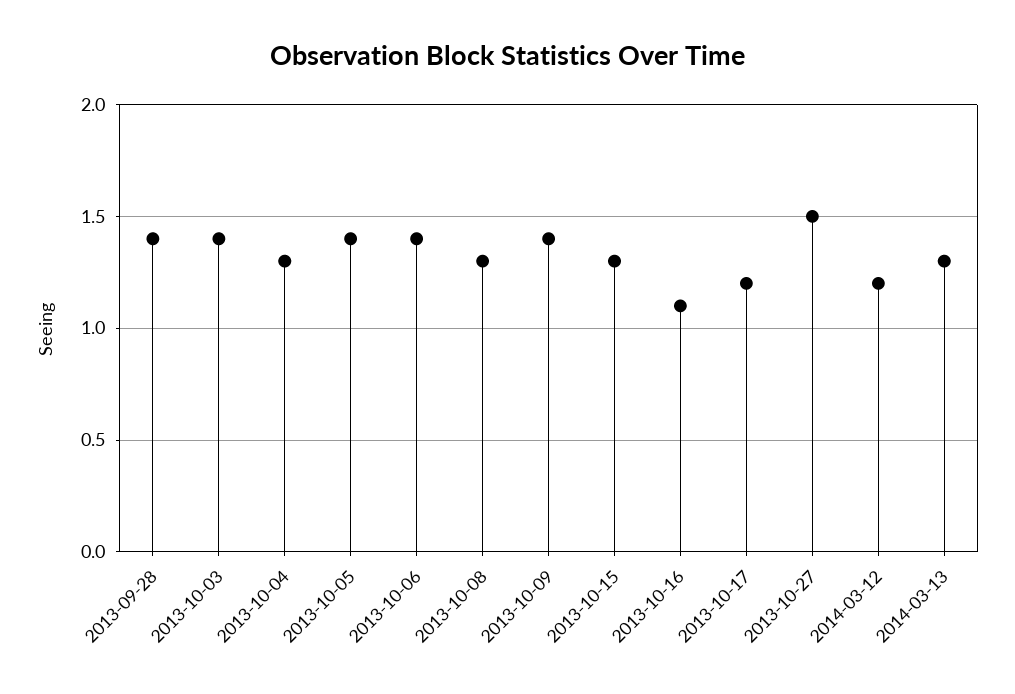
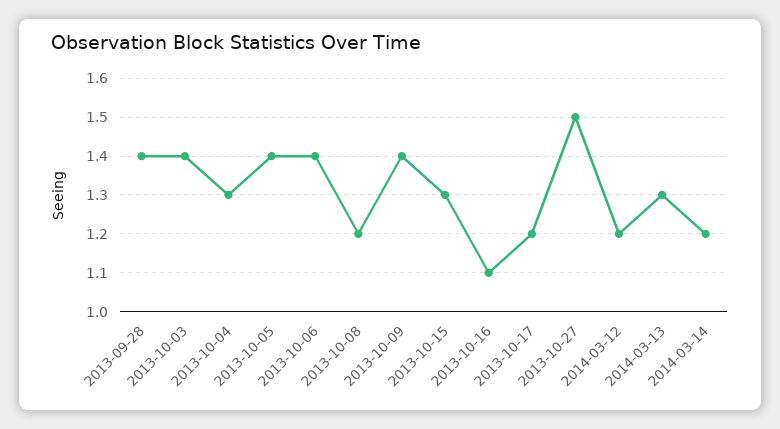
2013-10-08: 1.3 -> 1.2
2014-03-14: none -> 1.2

